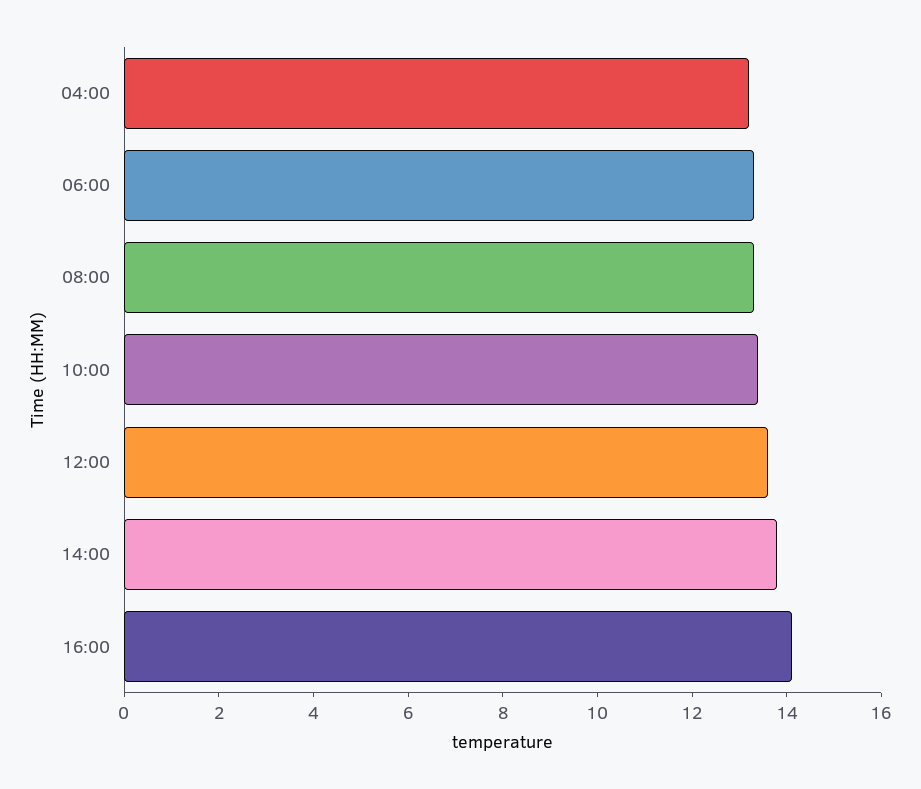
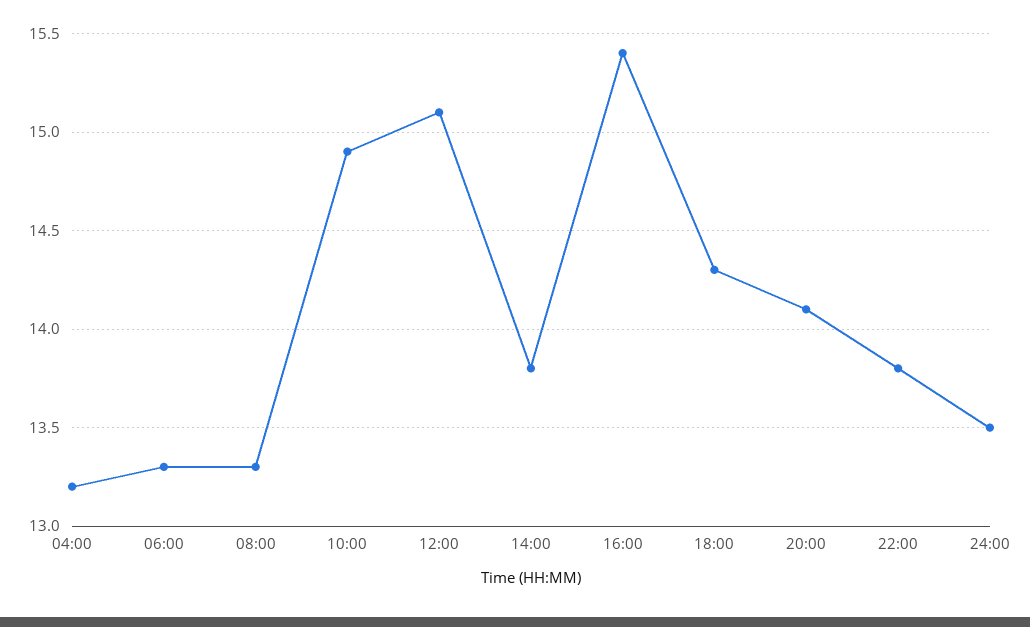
10:00: 13.5 -> 14.9
12:00: 13.5 -> 15.1
16:00: 14 -> 15.4
18:00: none -> 14.3
20:00: none -> 14.1
22:00: none -> 13.8
24:00: none -> 13.5

